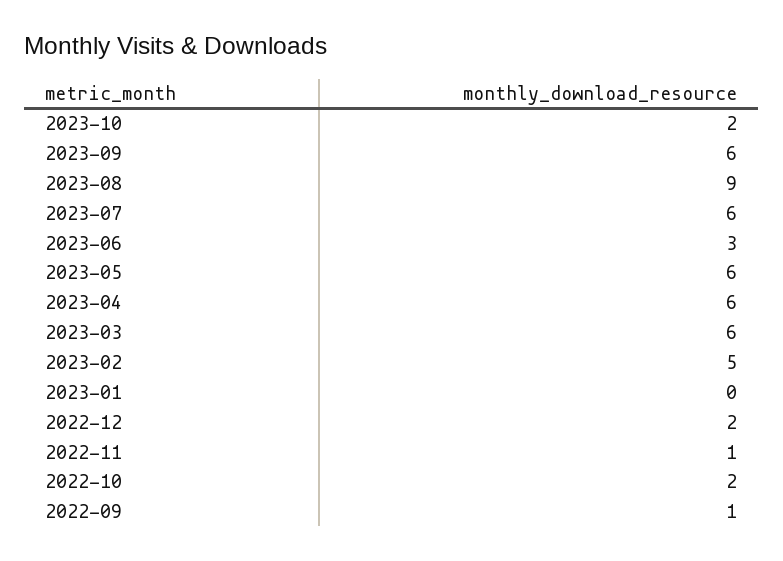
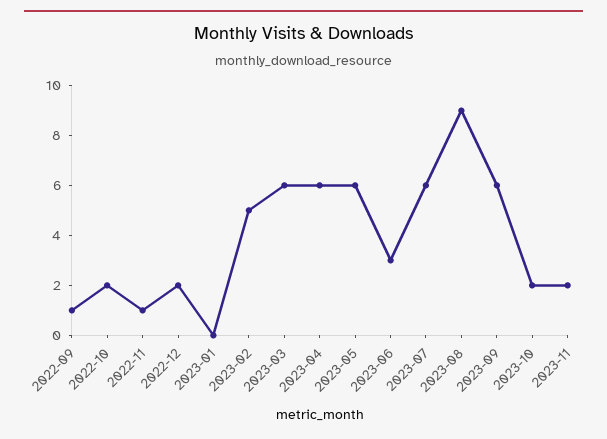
2023-11: none -> 2

